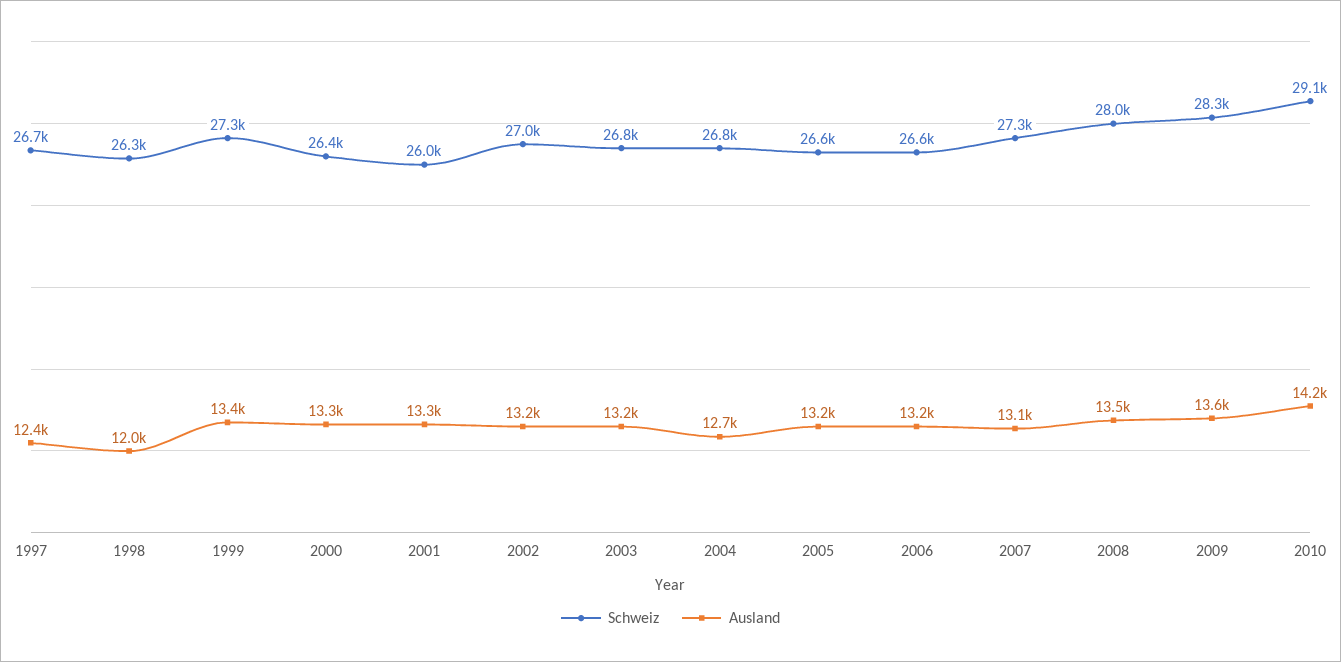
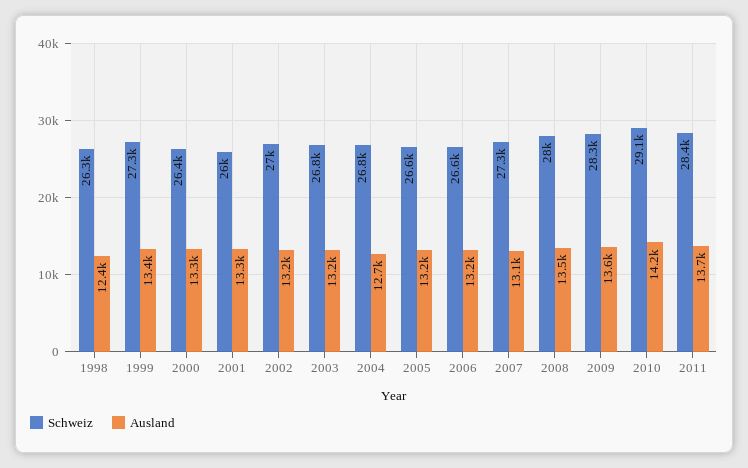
Schweiz, 1997: 26700 -> none
Ausland, 1997: 12400 -> none
Ausland, 1998: 12000 -> 12400
Schweiz, 2011: none -> 28400
Ausland, 2011: none -> 13700

